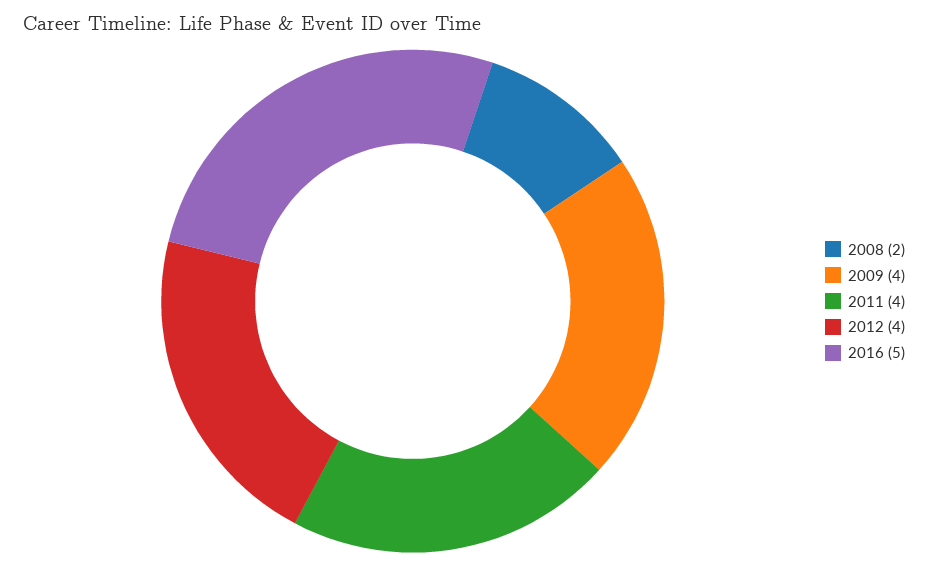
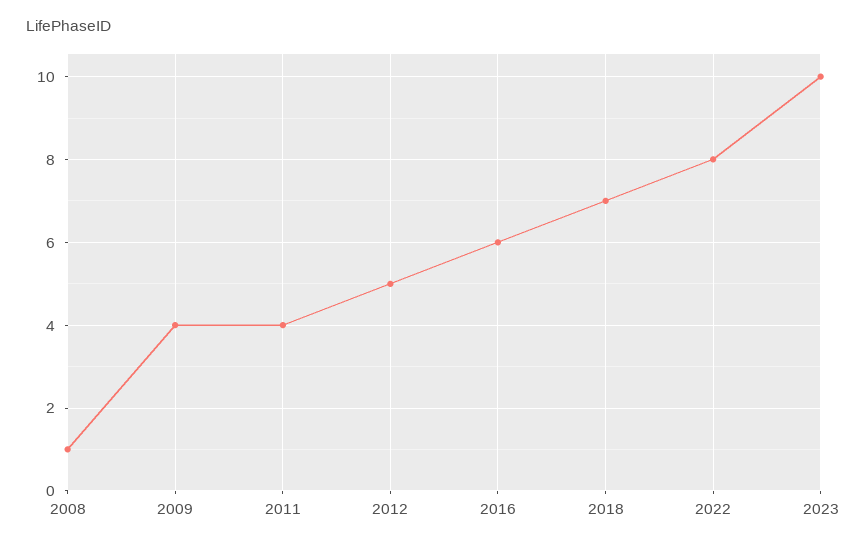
2008: 2 -> 1
2012: 4 -> 5
2016: 5 -> 6
2018: none -> 7
2022: none -> 8
2023: none -> 10

